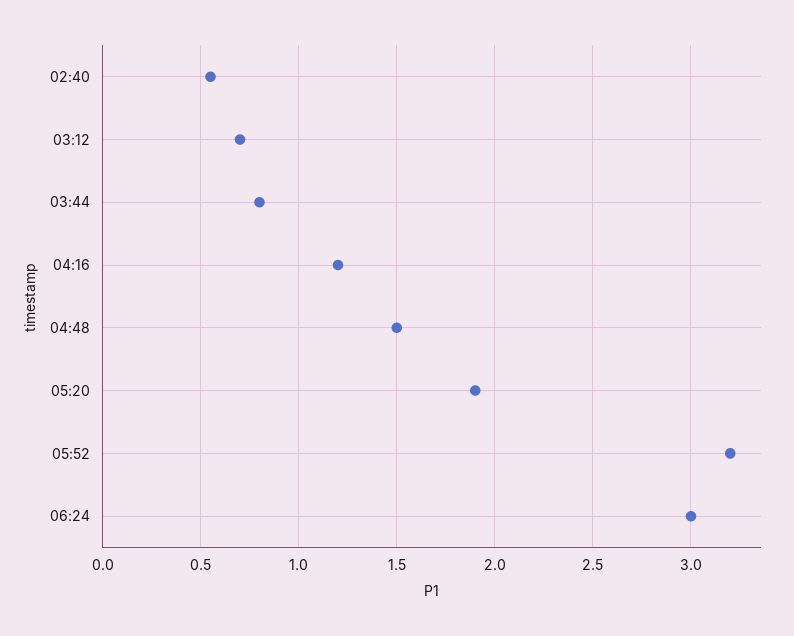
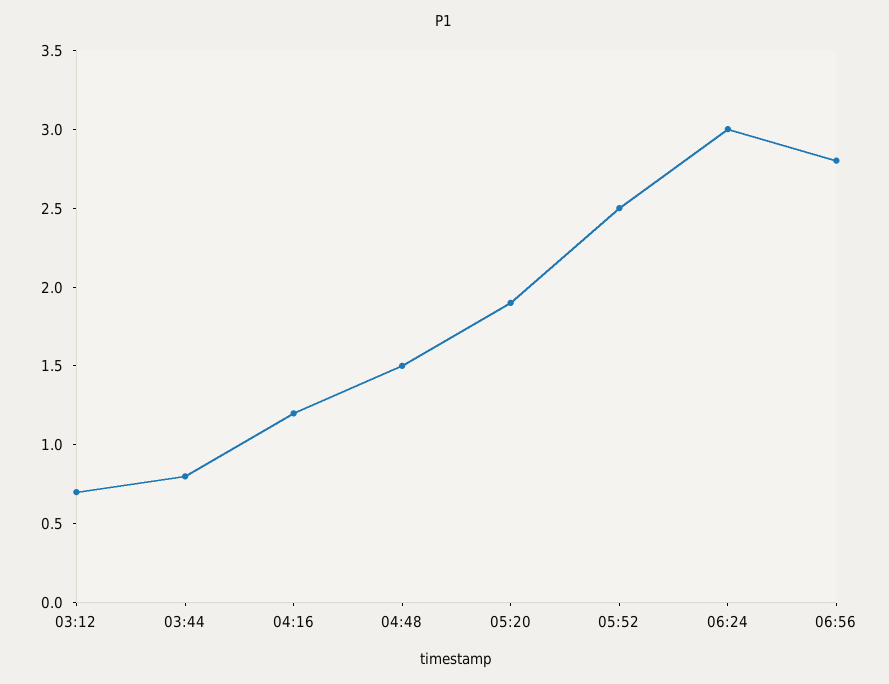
02:40: 0.55 -> none
05:52: 3.2 -> 2.5
06:56: none -> 2.8

